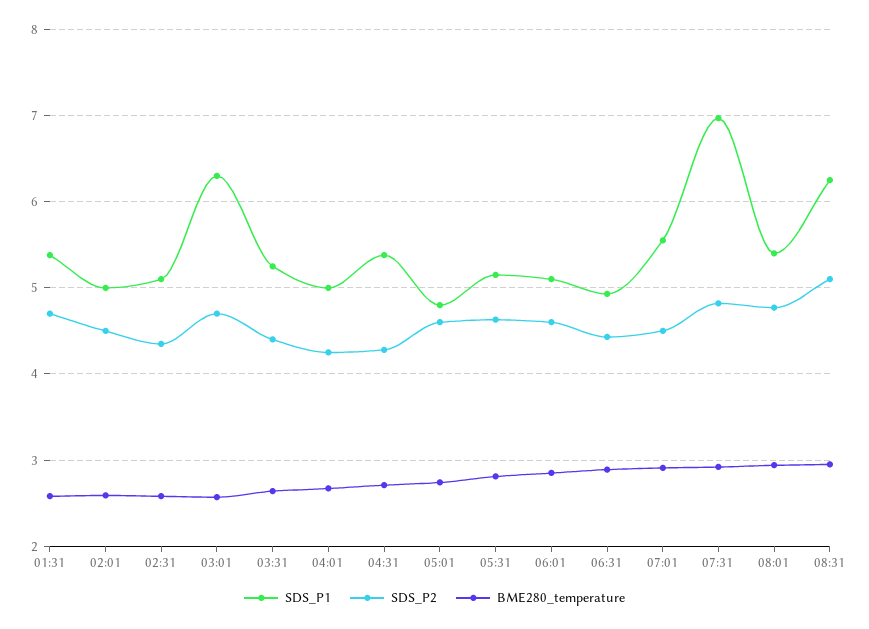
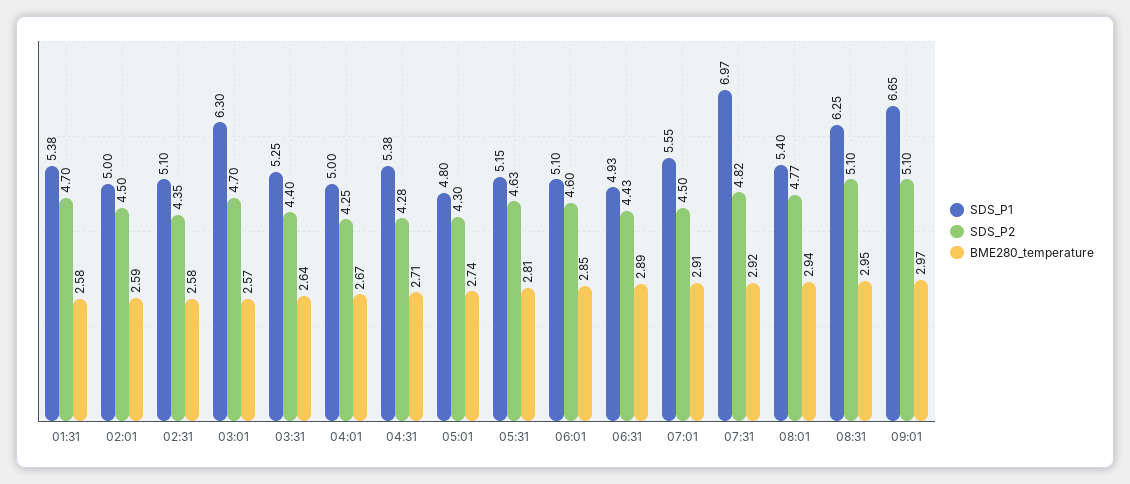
SDS_P2, 05:01: 4.6 -> 4.3
SDS_P1, 09:01: none -> 6.65
SDS_P2, 09:01: none -> 5.1
BME280_temperature, 09:01: none -> 2.97

